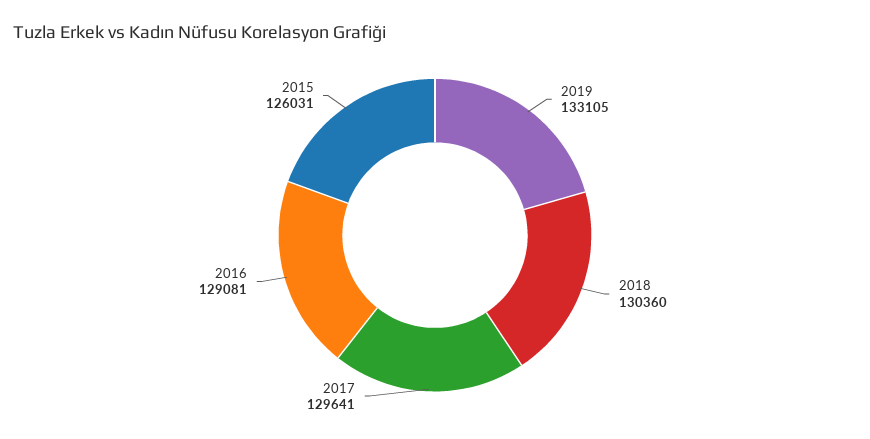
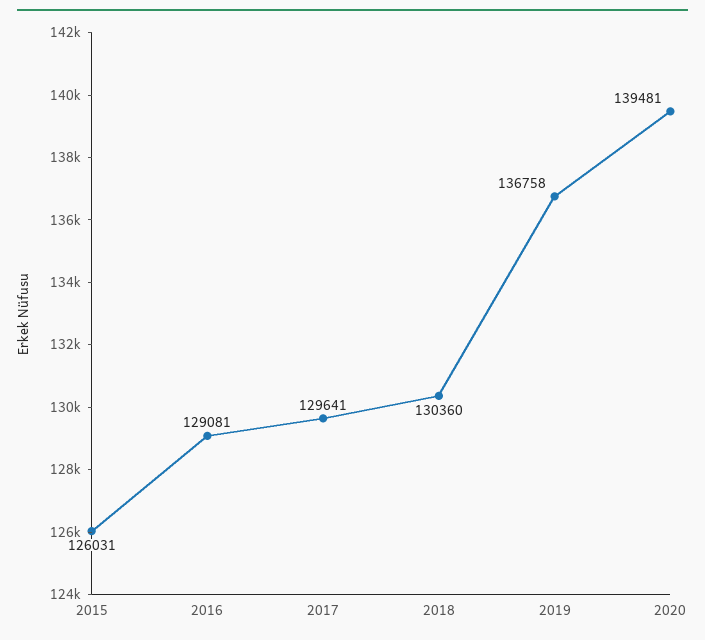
2019: 133105 -> 136758
2020: none -> 139481

